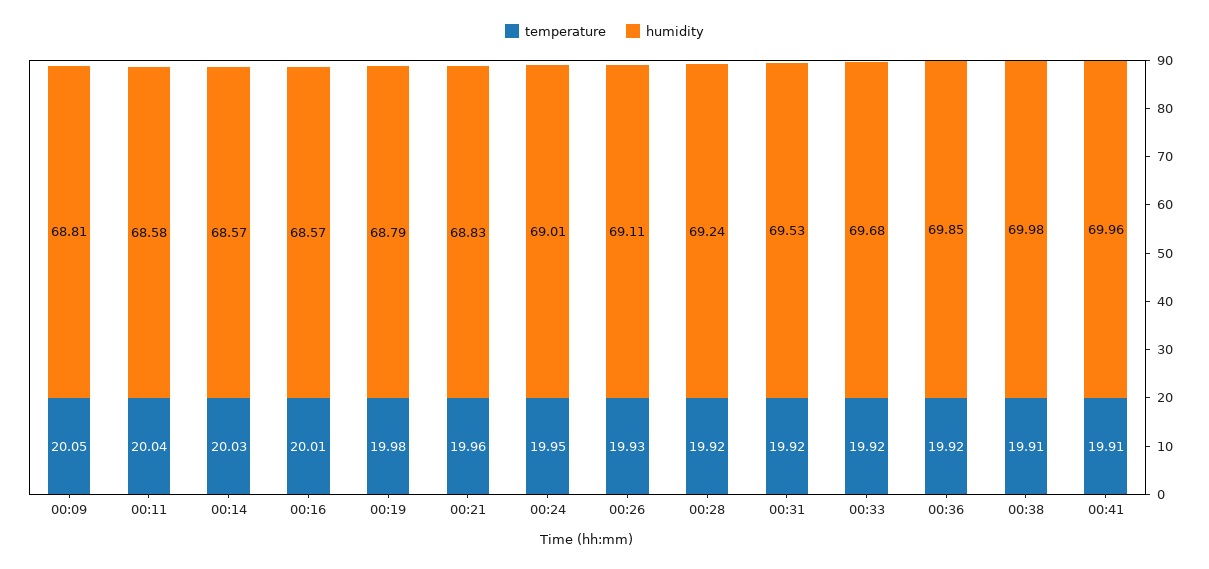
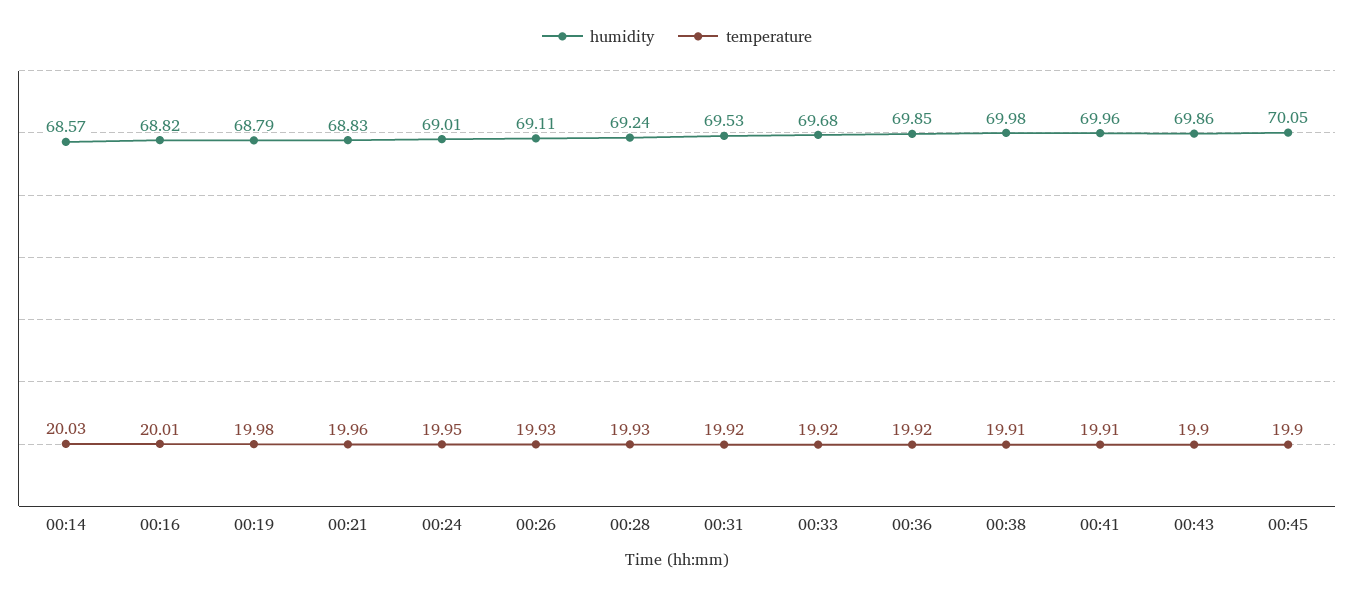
temperature, 00:09: 20.05 -> none
humidity, 00:09: 68.81 -> none
temperature, 00:11: 20.04 -> none
humidity, 00:11: 68.58 -> none
humidity, 00:16: 68.57 -> 68.82
temperature, 00:28: 19.92 -> 19.93
humidity, 00:43: none -> 69.86
temperature, 00:43: none -> 19.9
humidity, 00:45: none -> 70.05
temperature, 00:45: none -> 19.9

